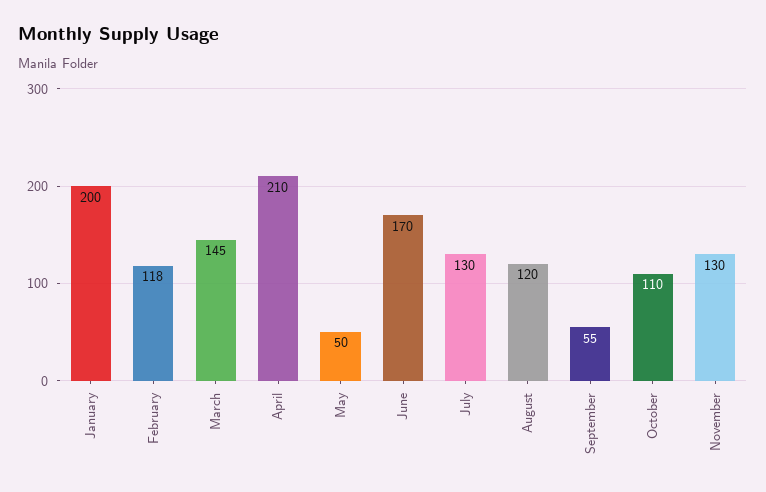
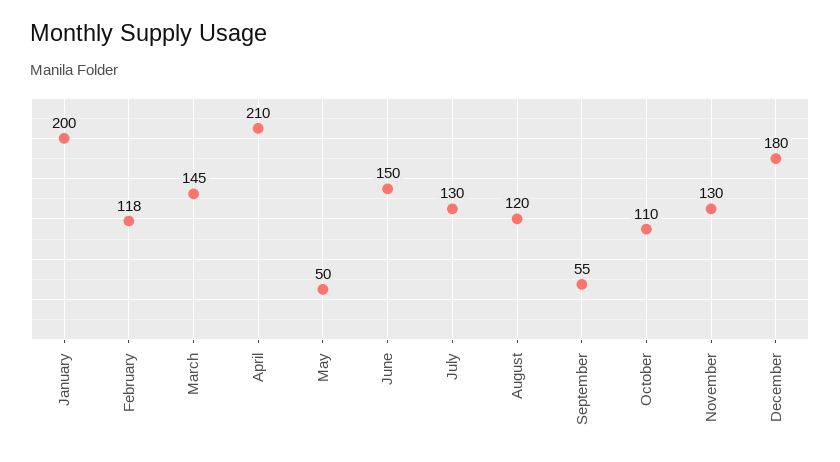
June: 170 -> 150
December: none -> 180

